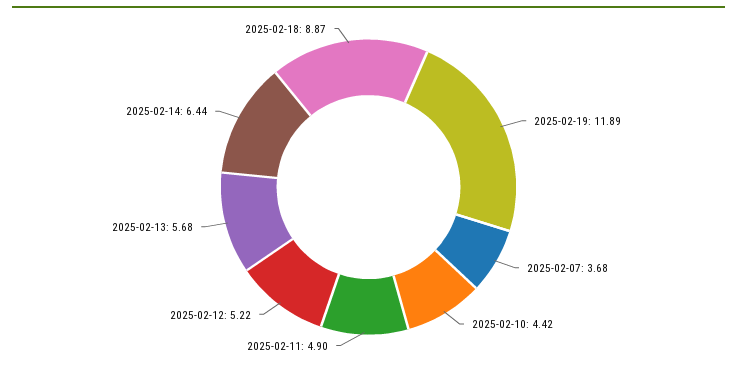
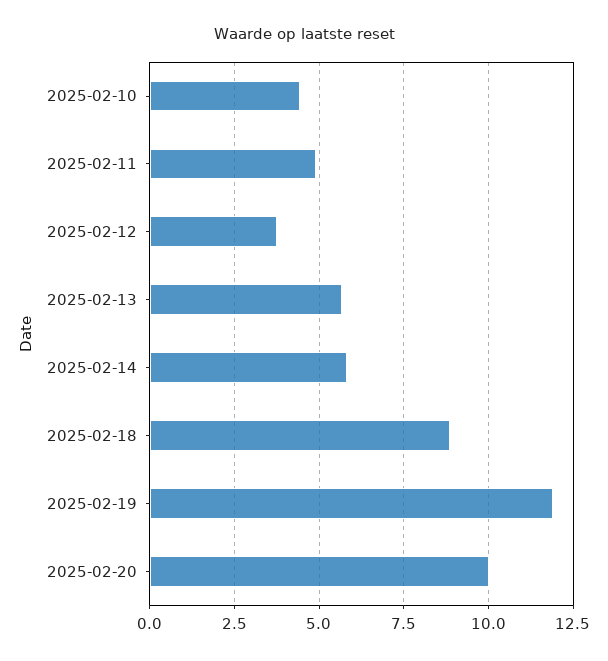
2025-02-07: 3.68 -> none
2025-02-12: 5.22 -> 3.75
2025-02-14: 6.44 -> 5.75
2025-02-20: none -> 10

